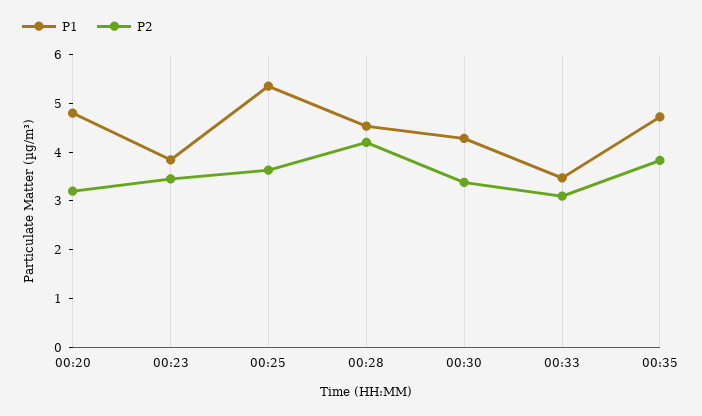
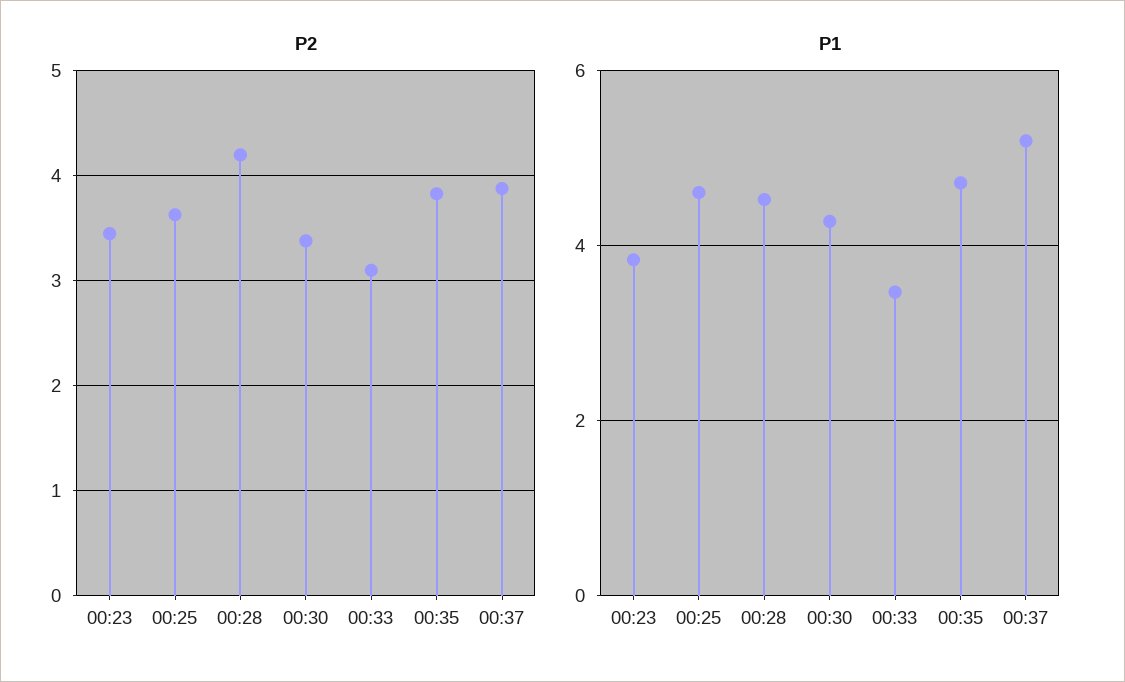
P1, 00:20: 4.8 -> none
P2, 00:20: 3.2 -> none
P1, 00:25: 5.4 -> 4.6
P2, 00:37: none -> 3.9
P1, 00:37: none -> 5.2

